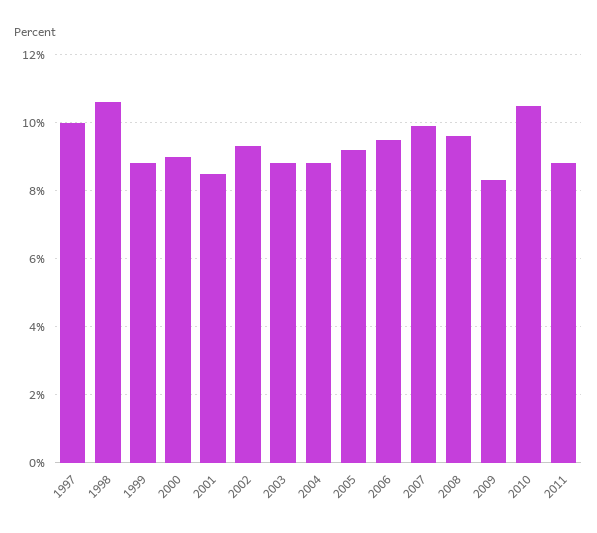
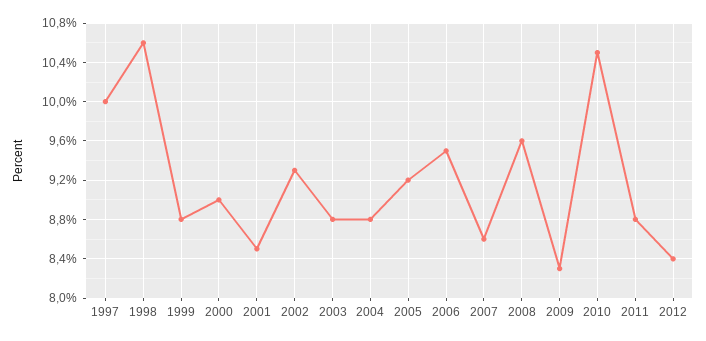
2007: 10 -> 8.6
2012: none -> 8.4

